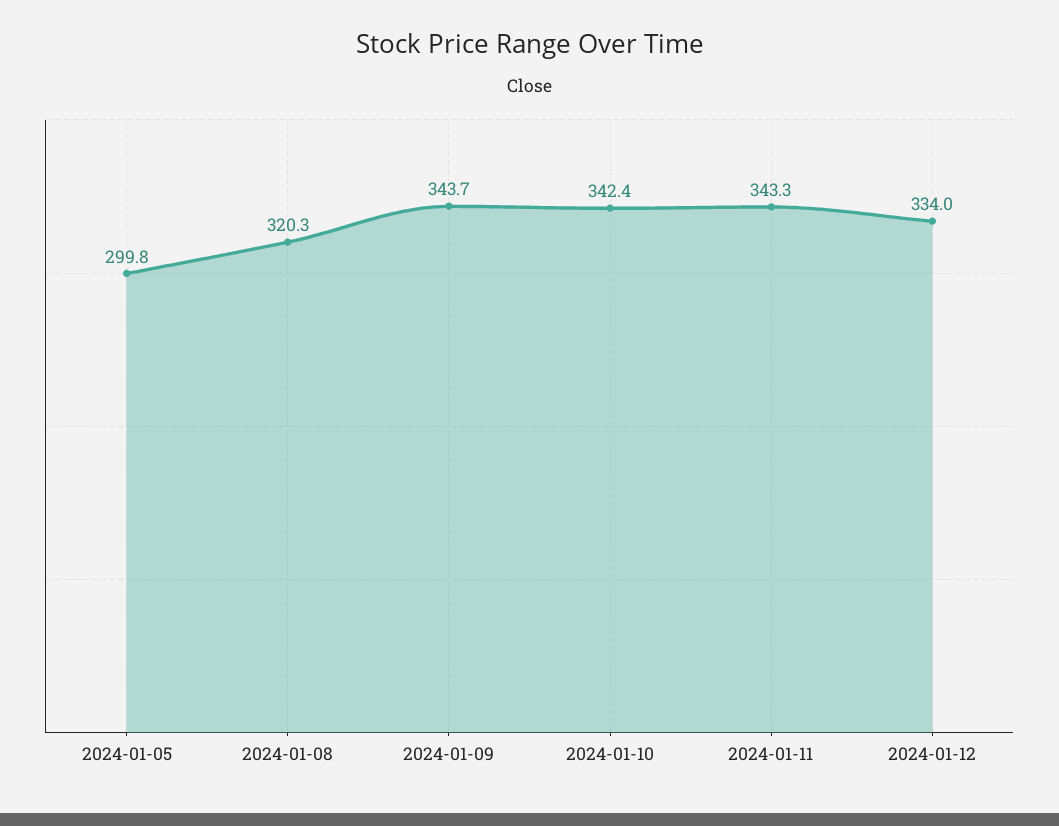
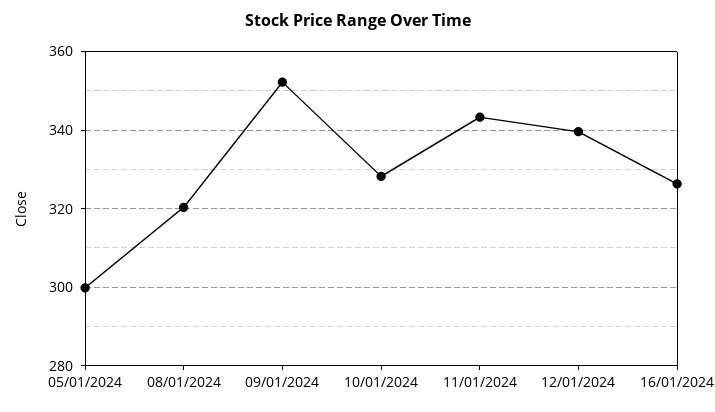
2024-01-09: 343.7 -> 352
2024-01-10: 342.4 -> 328
2024-01-12: 334 -> 340
16/01/2024: none -> 326

